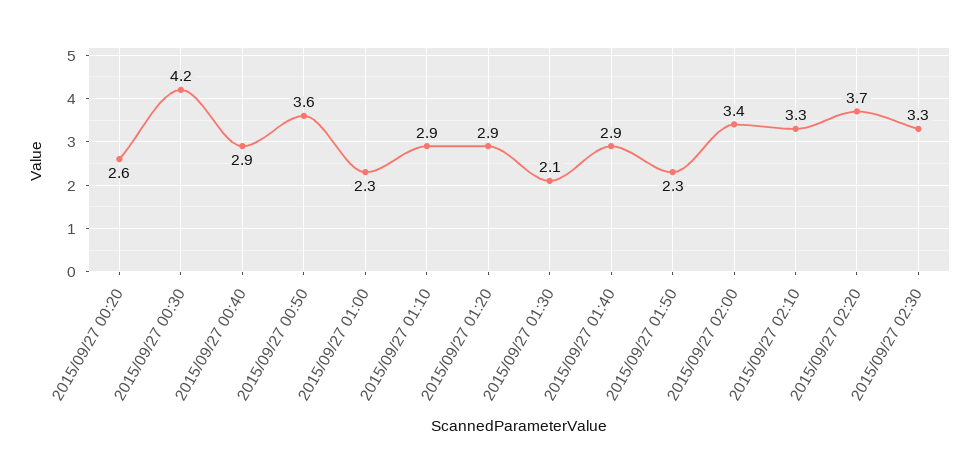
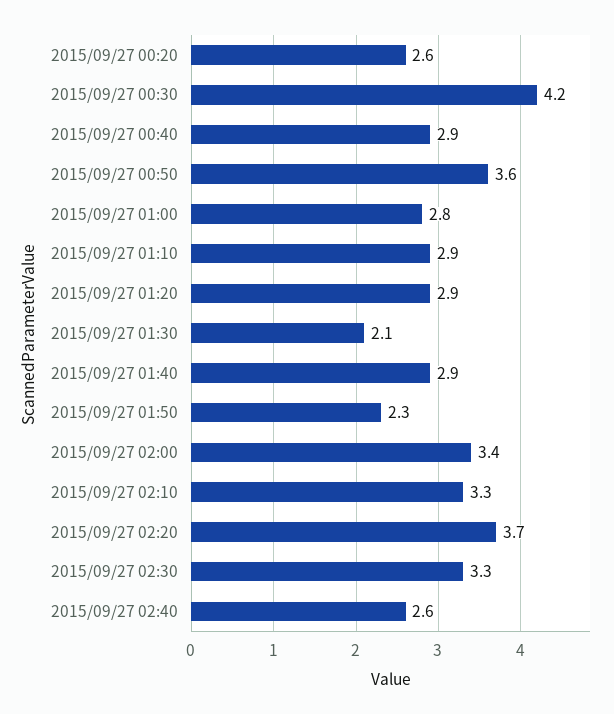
2015/09/27 01:00: 2.3 -> 2.8
2015/09/27 02:40: none -> 2.6

